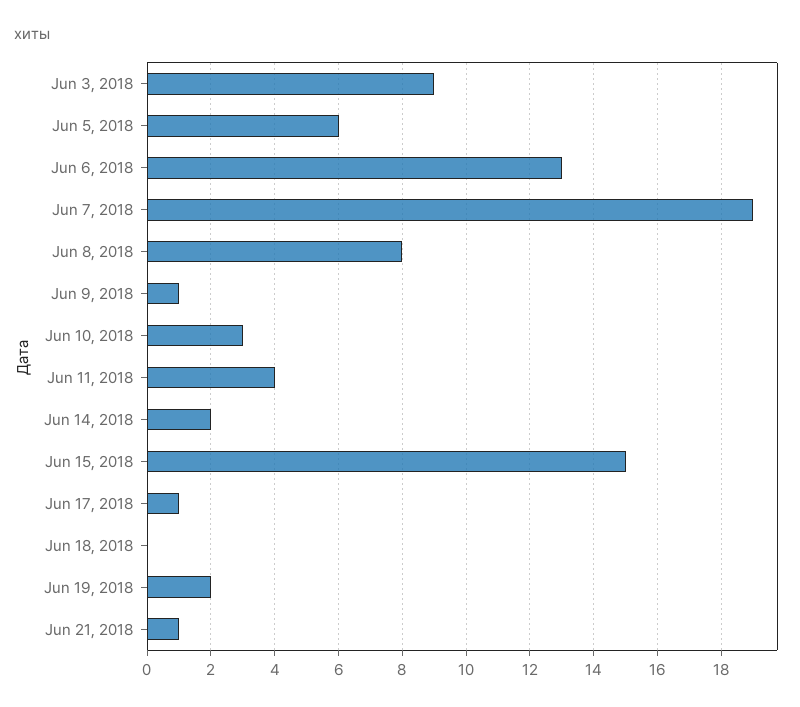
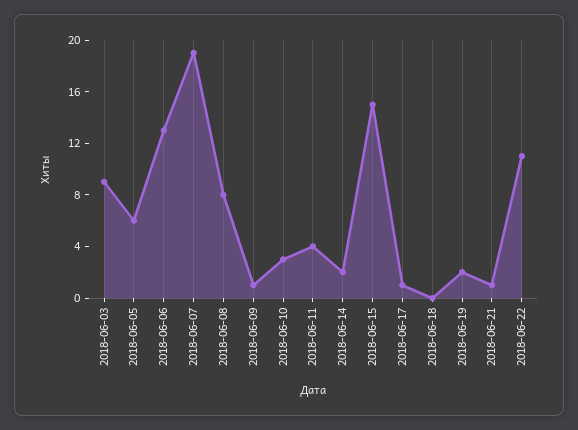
2018-06-22: none -> 11

